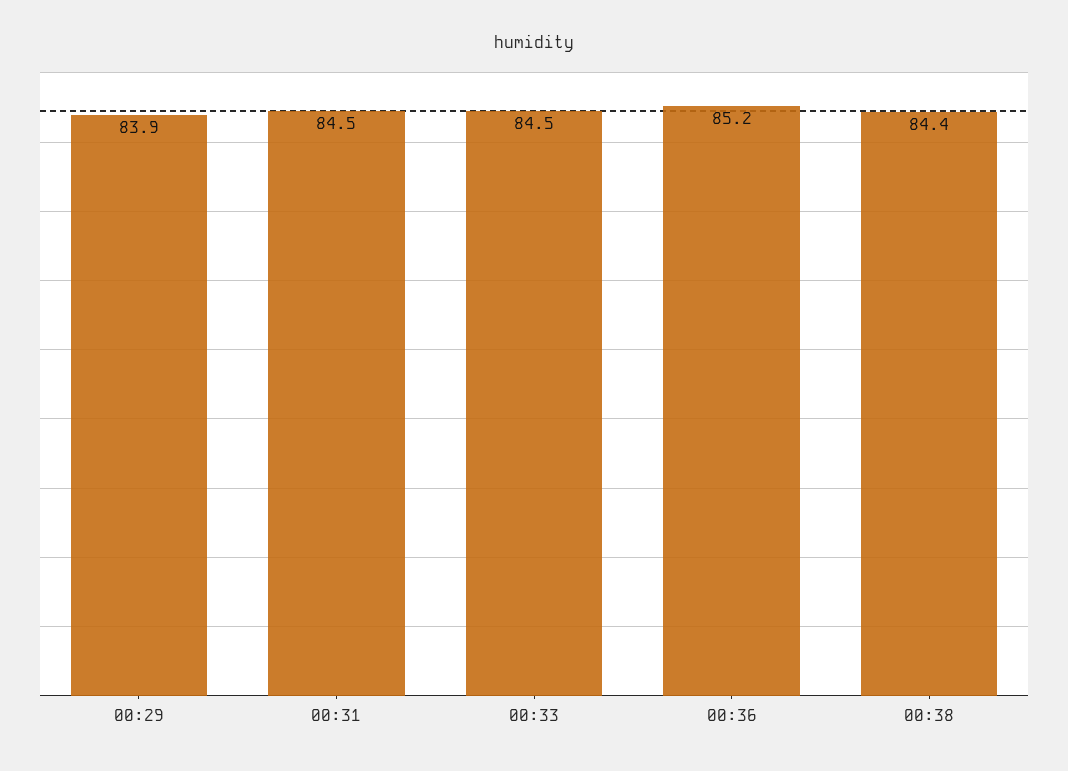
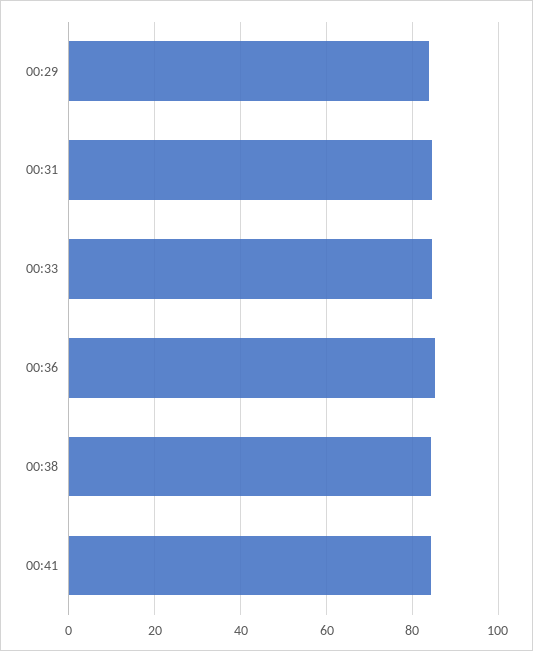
00:41: none -> 84

